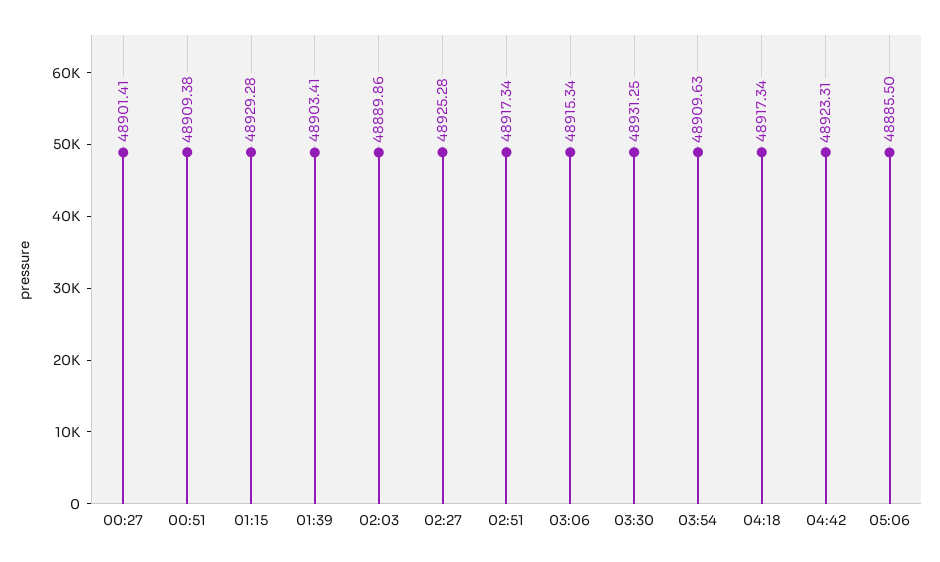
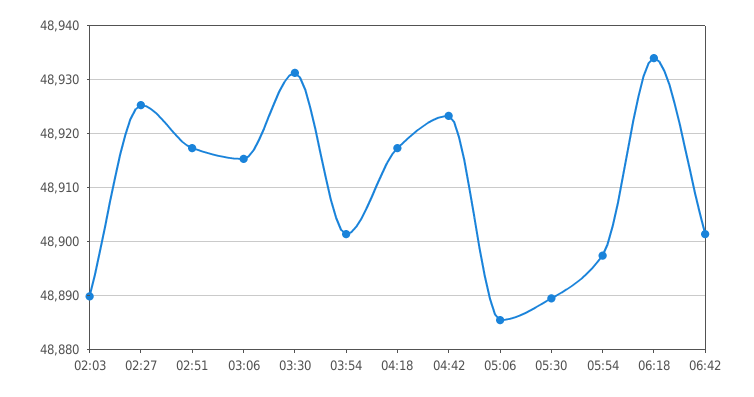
00:27: 48901.41 -> none
00:51: 48909.38 -> none
01:15: 48929.28 -> none
01:39: 48903.41 -> none
03:54: 48909.63 -> 48902
05:30: none -> 48890
05:54: none -> 48898
06:18: none -> 48934
06:42: none -> 48902

